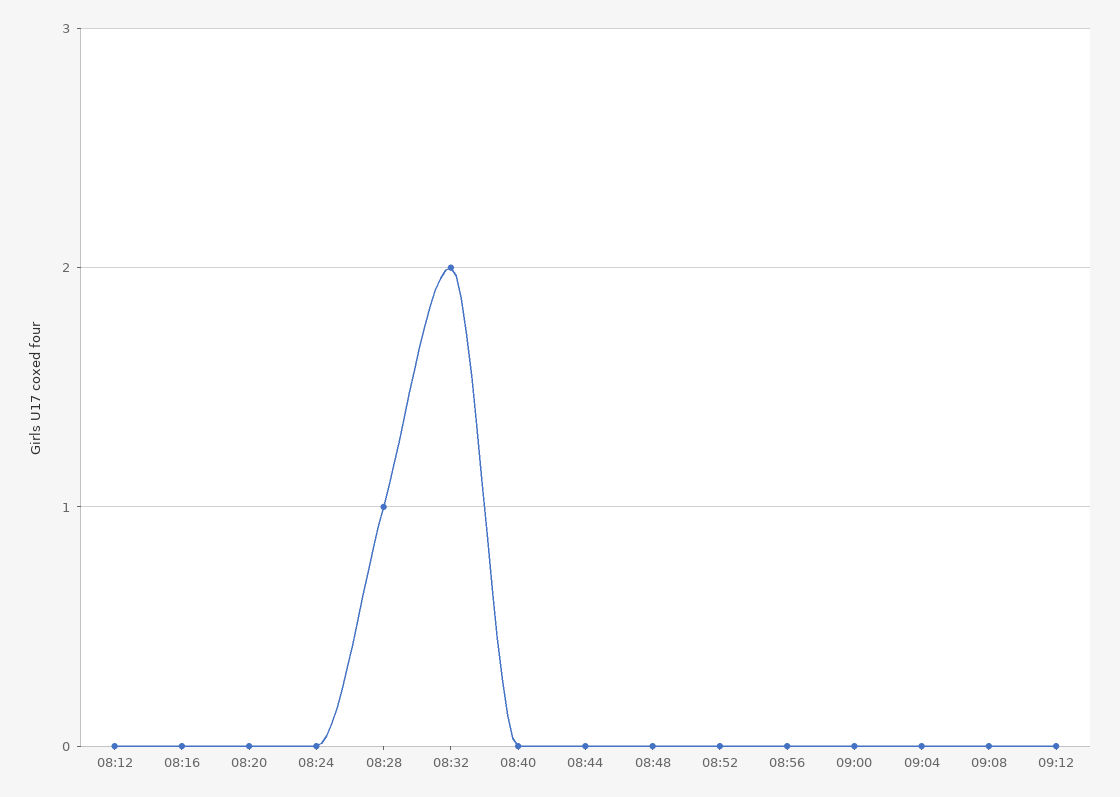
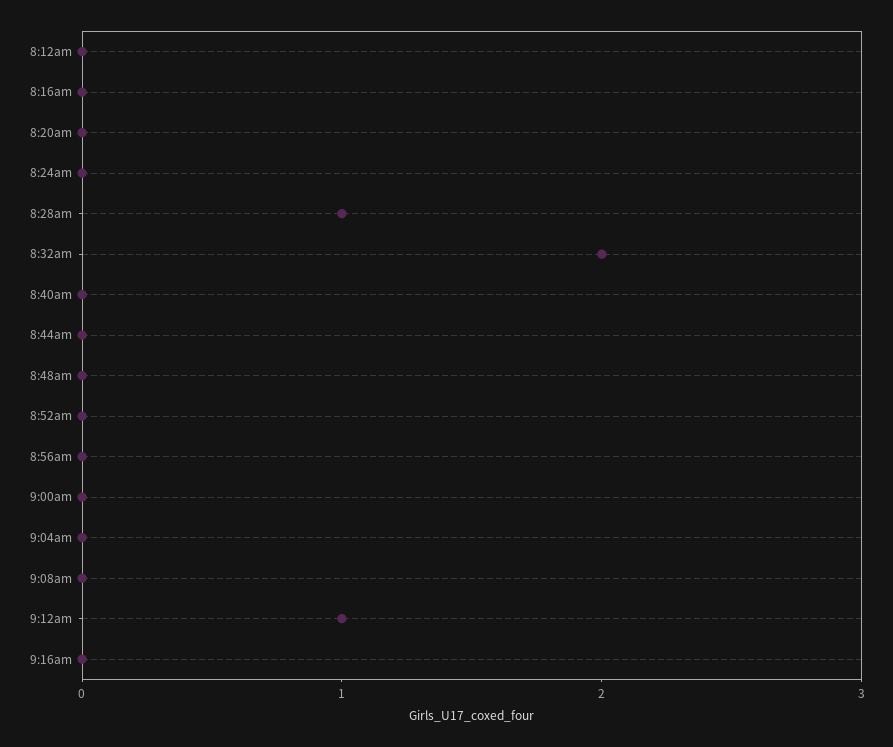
09:12: 0 -> 1
9:16am: none -> 0

